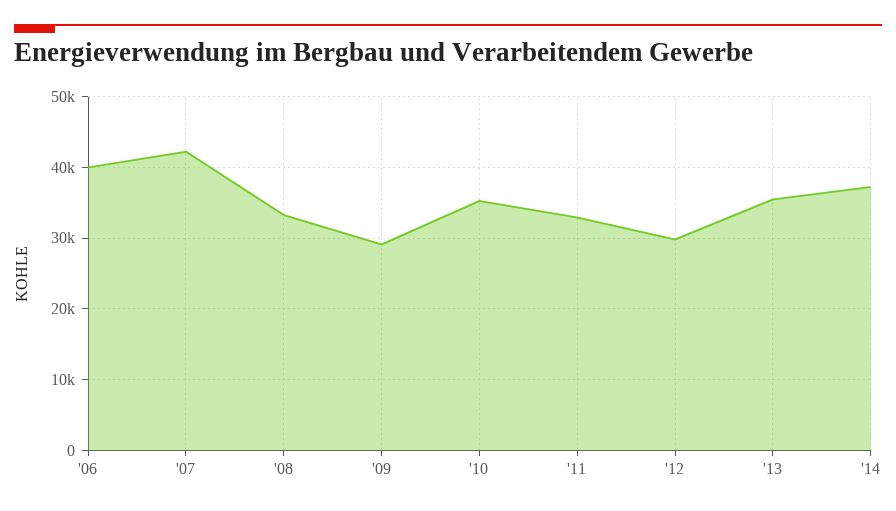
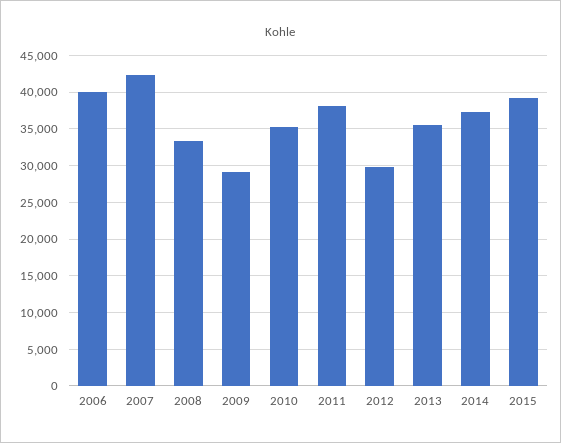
'11: 33000 -> 38000
2015: none -> 39000

